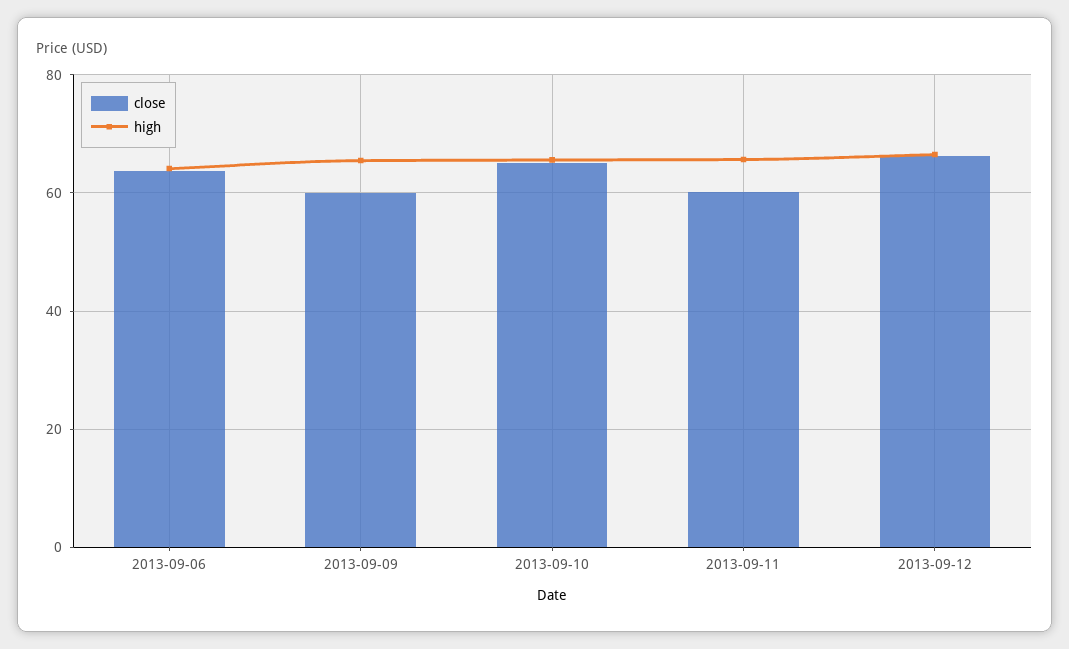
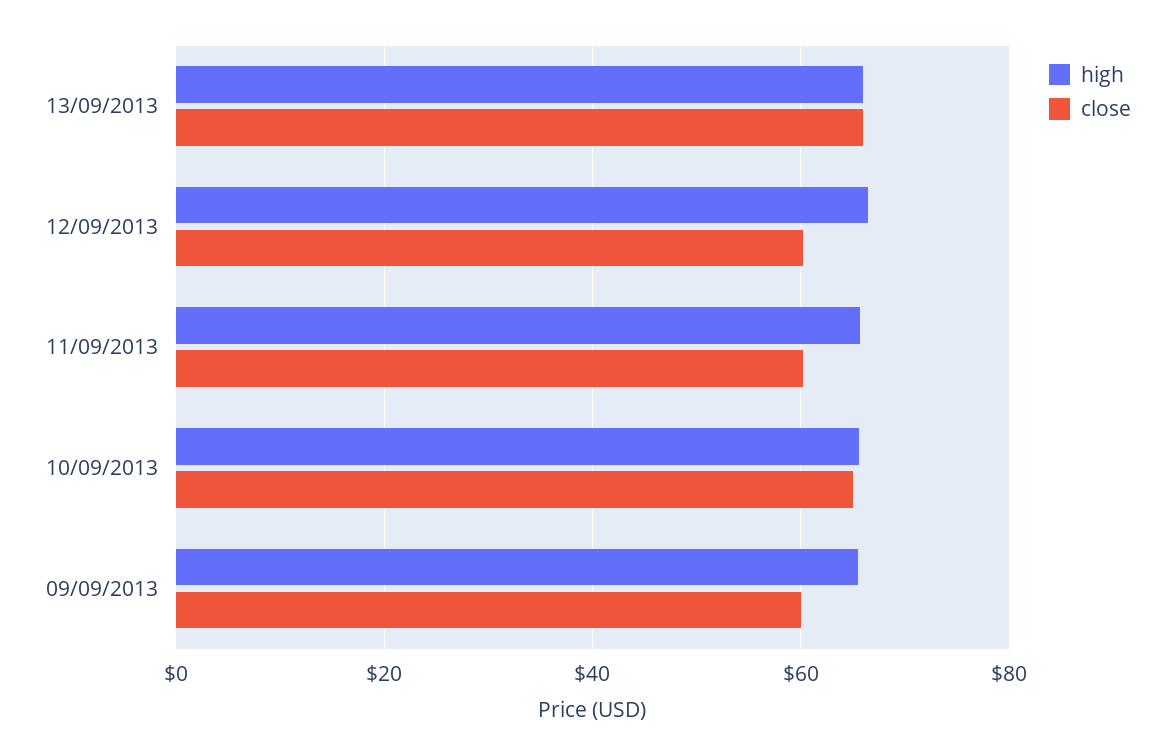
close, 2013-09-06: 64 -> none
high, 2013-09-06: 64 -> none
close, 2013-09-12: 66 -> 60
high, 13/09/2013: none -> 66
close, 13/09/2013: none -> 66

